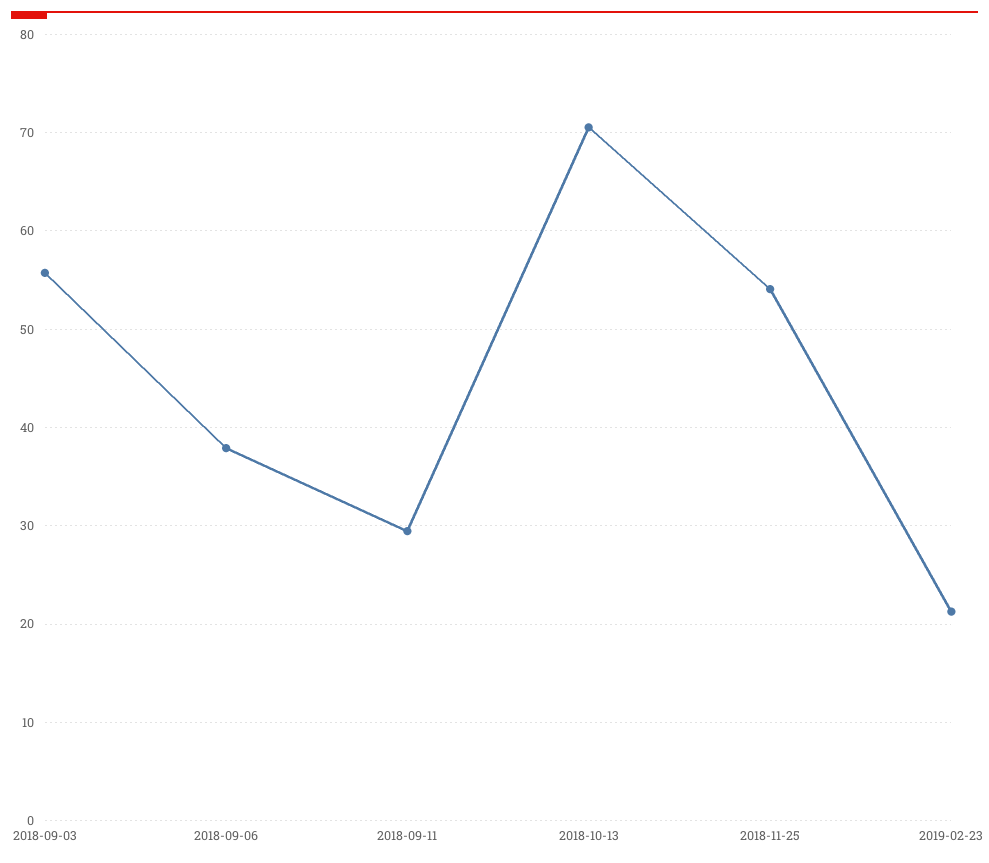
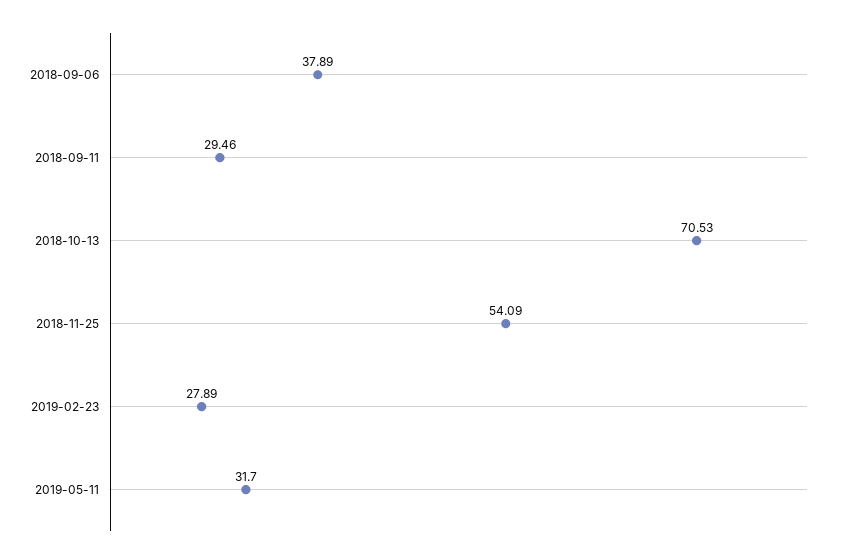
2018-09-03: 56 -> none
2019-02-23: 21 -> 27.89
2019-05-11: none -> 31.7

